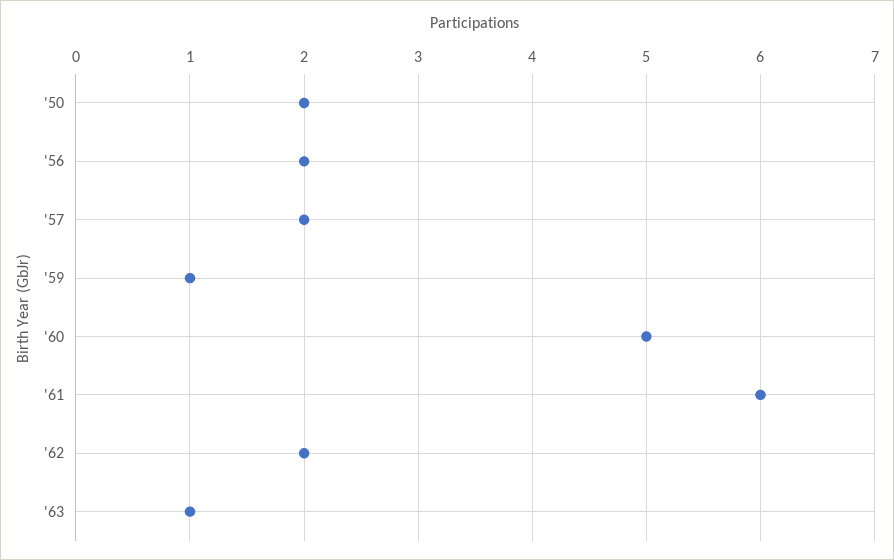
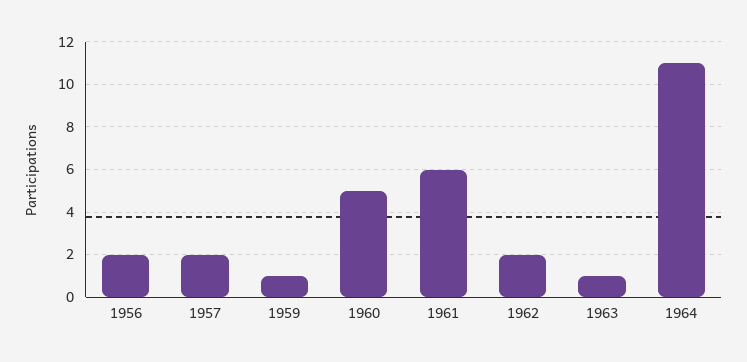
'50: 2 -> none
1964: none -> 11

